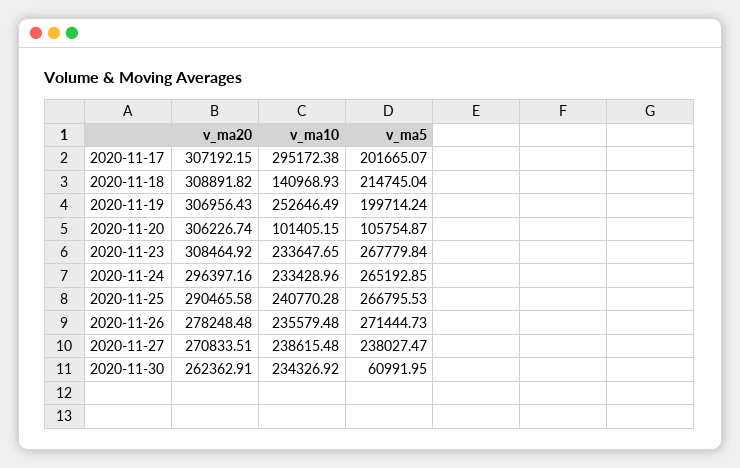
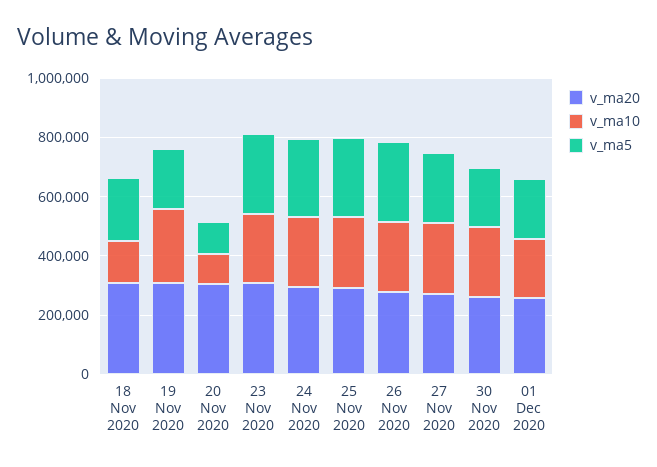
v_ma20, 2020-11-17: 307192.15 -> none
v_ma10, 2020-11-17: 295172.38 -> none
v_ma5, 2020-11-17: 201665.07 -> none
v_ma5, 2020-11-30: 60991.95 -> 200000
v_ma20, 01 Dec 2020: none -> 250000
v_ma10, 01 Dec 2020: none -> 200000
v_ma5, 01 Dec 2020: none -> 200000

